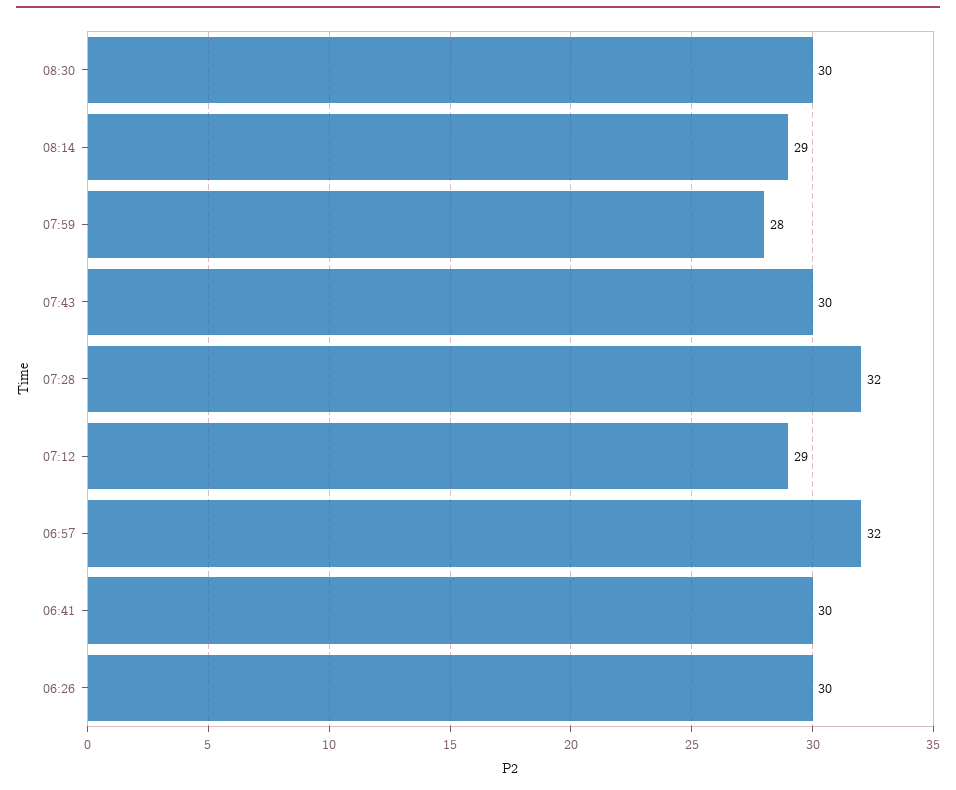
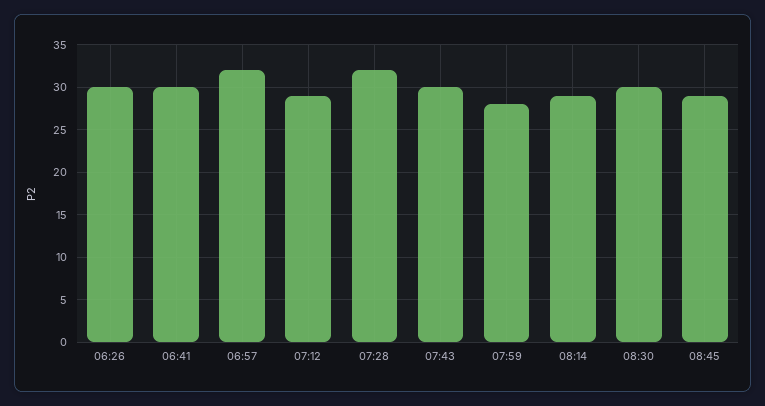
08:45: none -> 29

